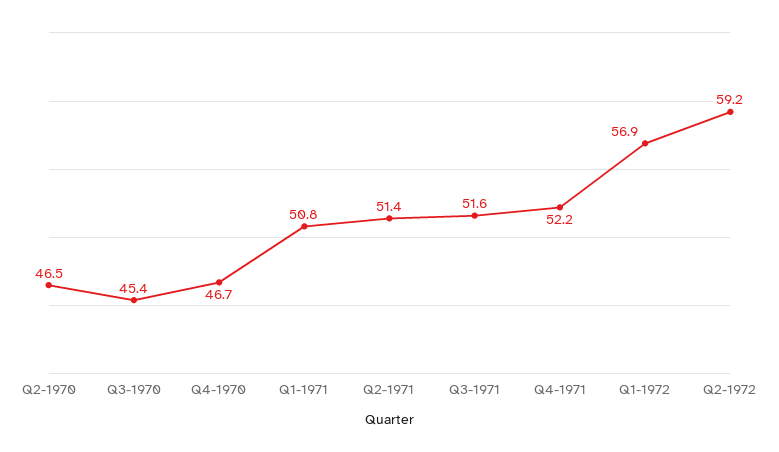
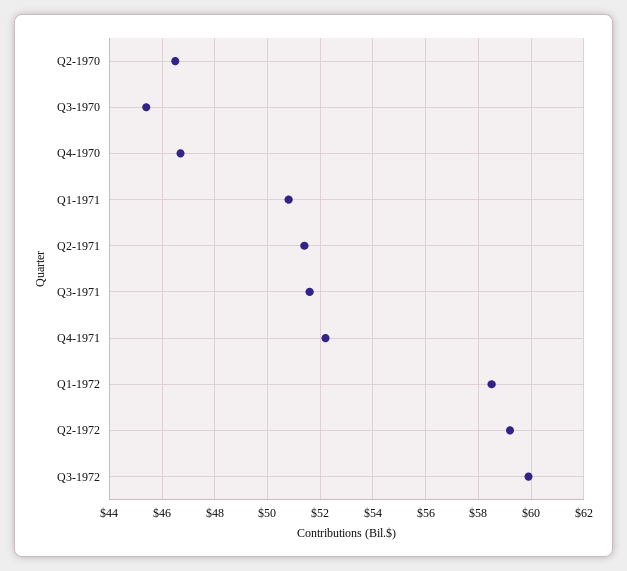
Q1-1972: 56.9 -> 58.5
Q3-1972: none -> 60

